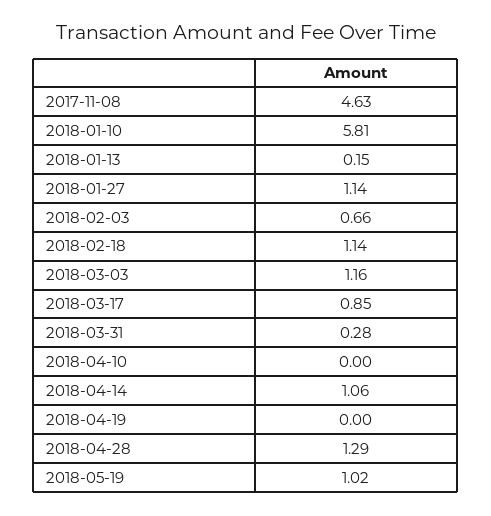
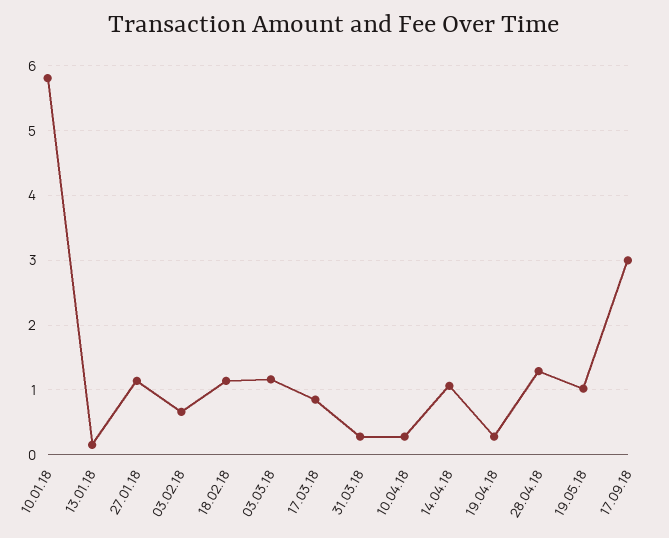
2017-11-08: 4.63 -> none
2018-04-10: 0 -> 0.3
2018-04-19: 0 -> 0.3
17.09.18: none -> 3

